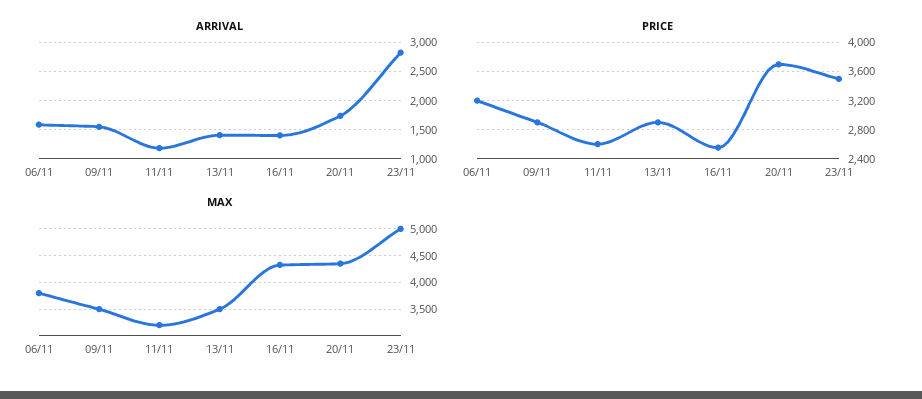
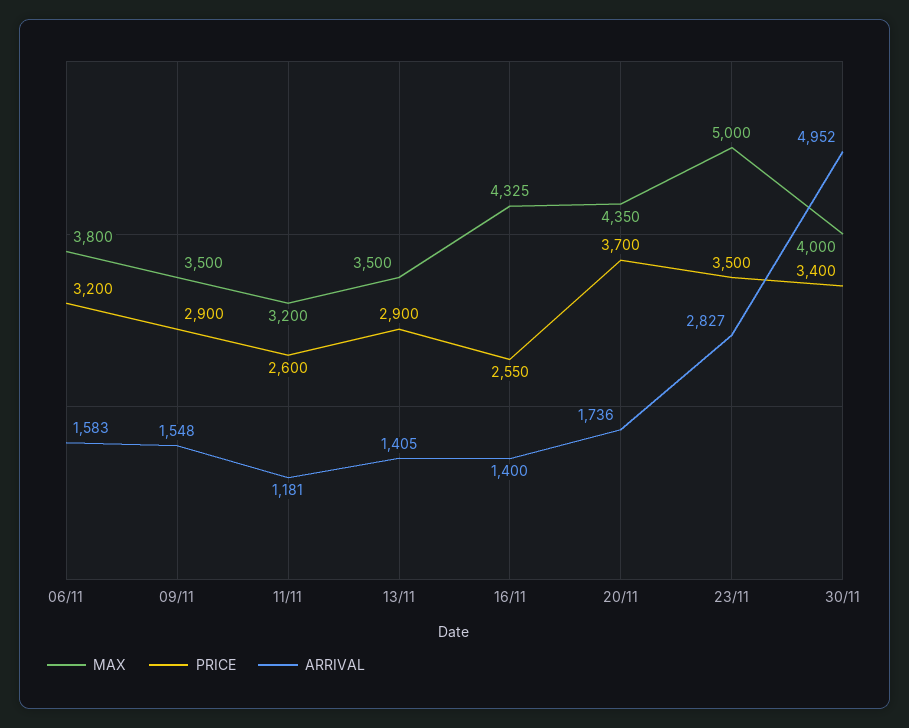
MAX, 30/11: none -> 4000
PRICE, 30/11: none -> 3400
ARRIVAL, 30/11: none -> 4952

